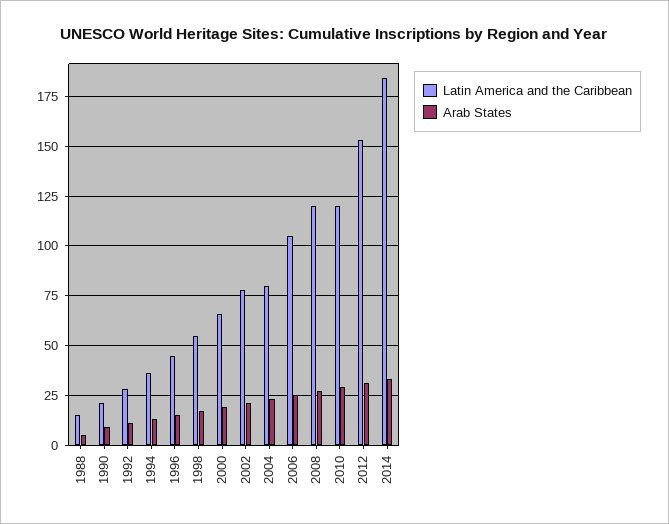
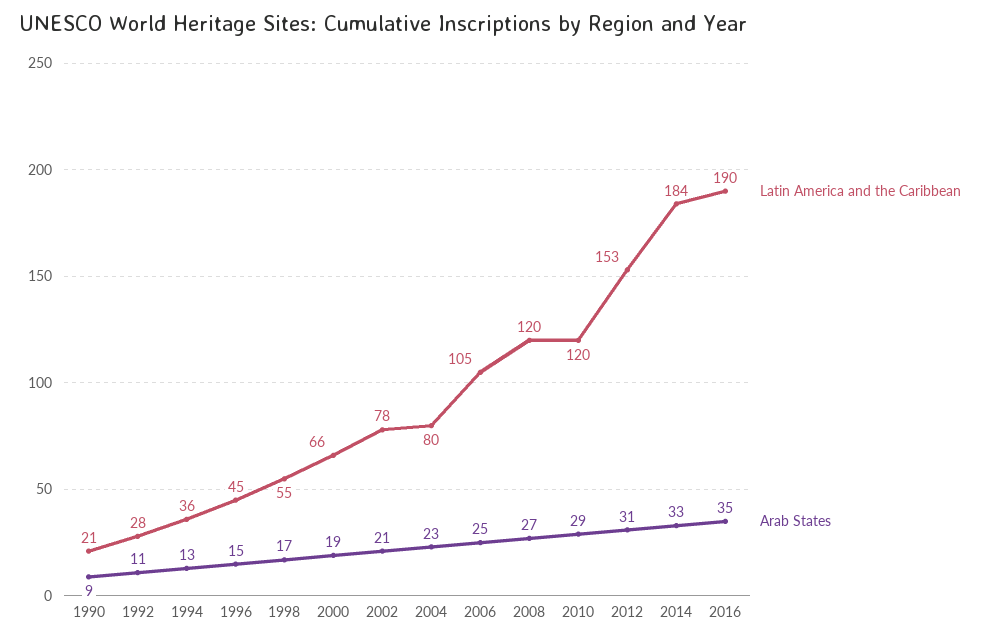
Latin America and the Caribbean, 1988: 15 -> none
Arab States, 1988: 5 -> none
Latin America and the Caribbean, 2016: none -> 190
Arab States, 2016: none -> 35

